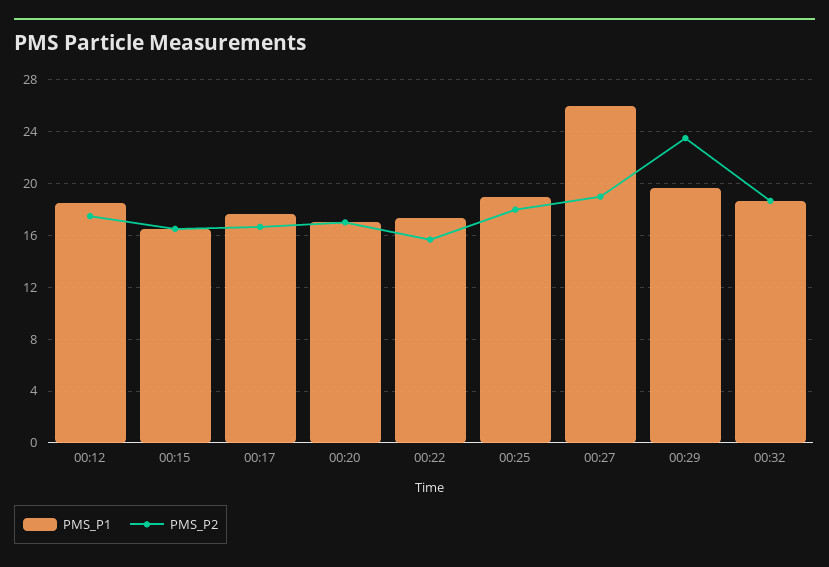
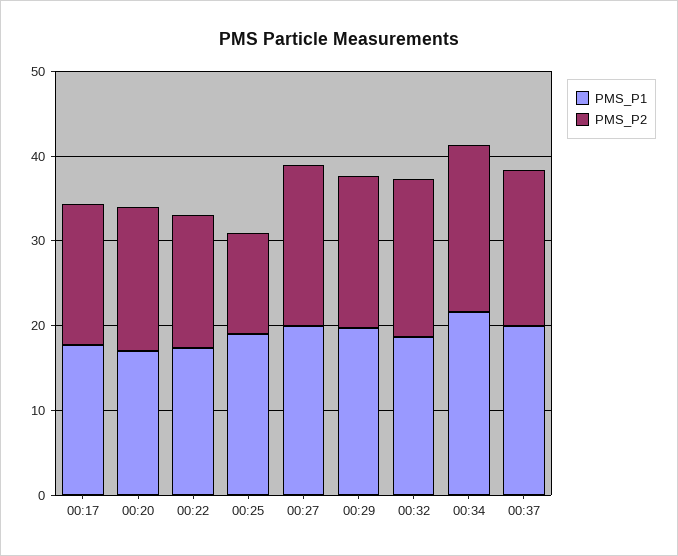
PMS_P1, 00:12: 18.5 -> none
PMS_P2, 00:12: 17.5 -> none
PMS_P1, 00:15: 16.5 -> none
PMS_P2, 00:15: 16.5 -> none
PMS_P2, 00:25: 18 -> 12
PMS_P1, 00:27: 26 -> 20
PMS_P2, 00:29: 23.5 -> 18
PMS_P1, 00:34: none -> 22
PMS_P2, 00:34: none -> 20
PMS_P1, 00:37: none -> 20
PMS_P2, 00:37: none -> 18

